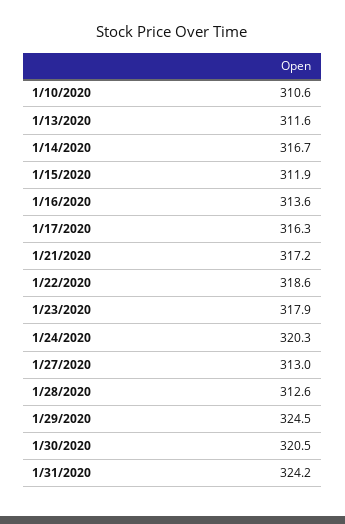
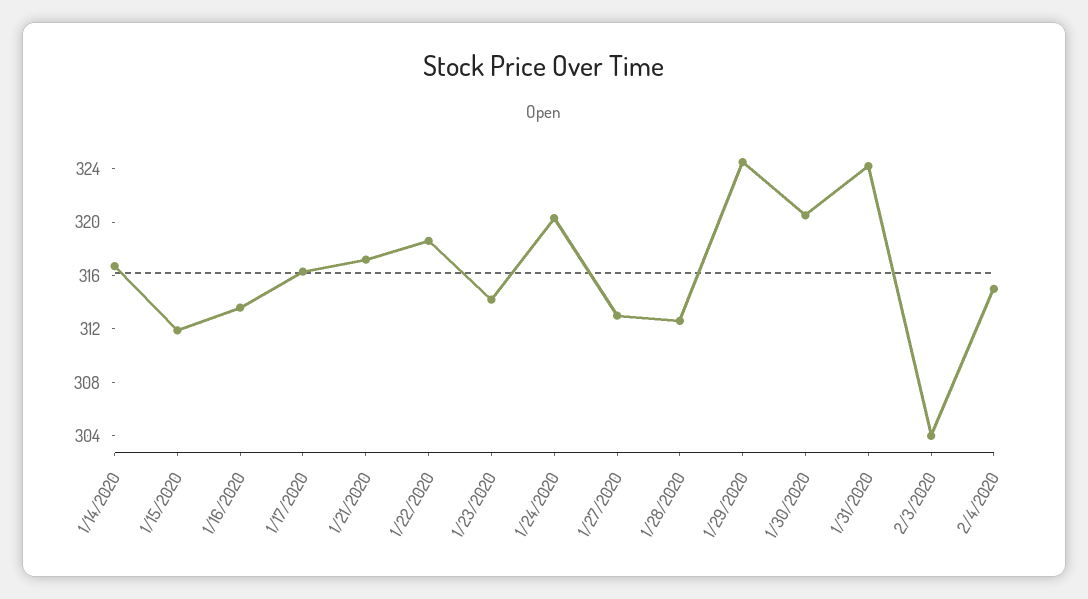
1/10/2020: 310.6 -> none
1/13/2020: 311.6 -> none
1/23/2020: 317.9 -> 314
2/3/2020: none -> 304
2/4/2020: none -> 315

